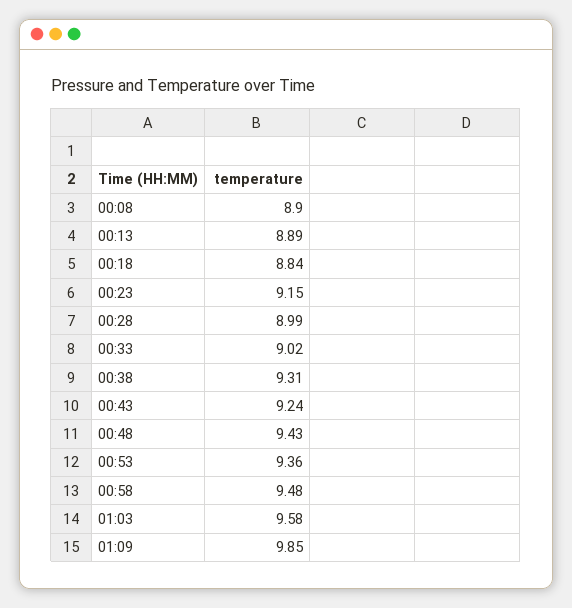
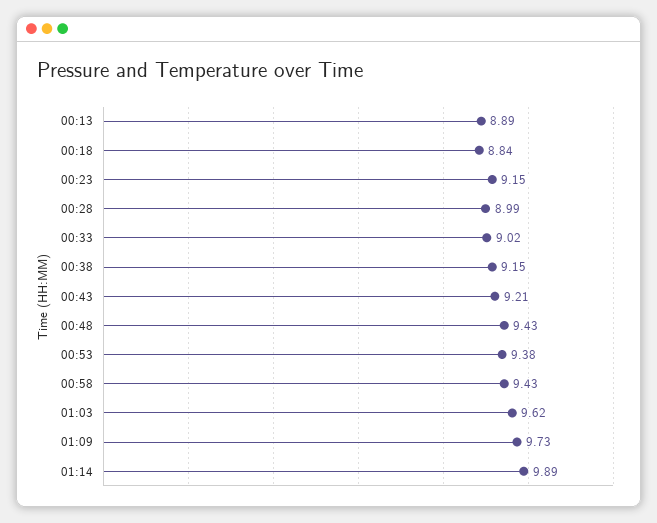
00:08: 8.9 -> none
00:38: 9.31 -> 9.15
00:43: 9.24 -> 9.21
00:53: 9.36 -> 9.38
00:58: 9.48 -> 9.43
01:03: 9.58 -> 9.62
01:09: 9.85 -> 9.73
01:14: none -> 9.89

